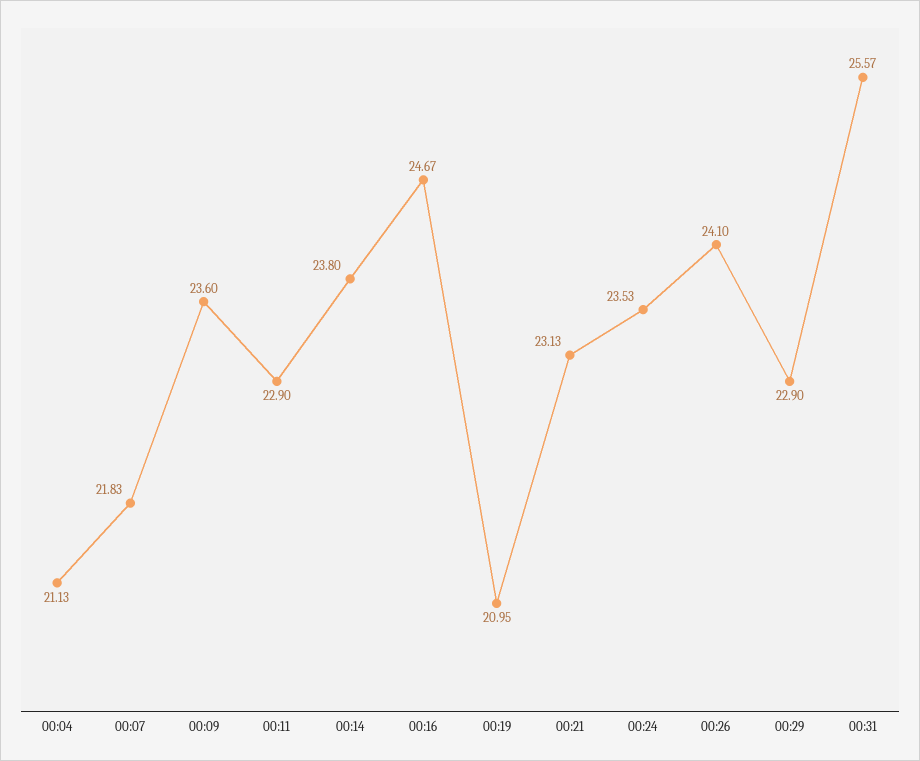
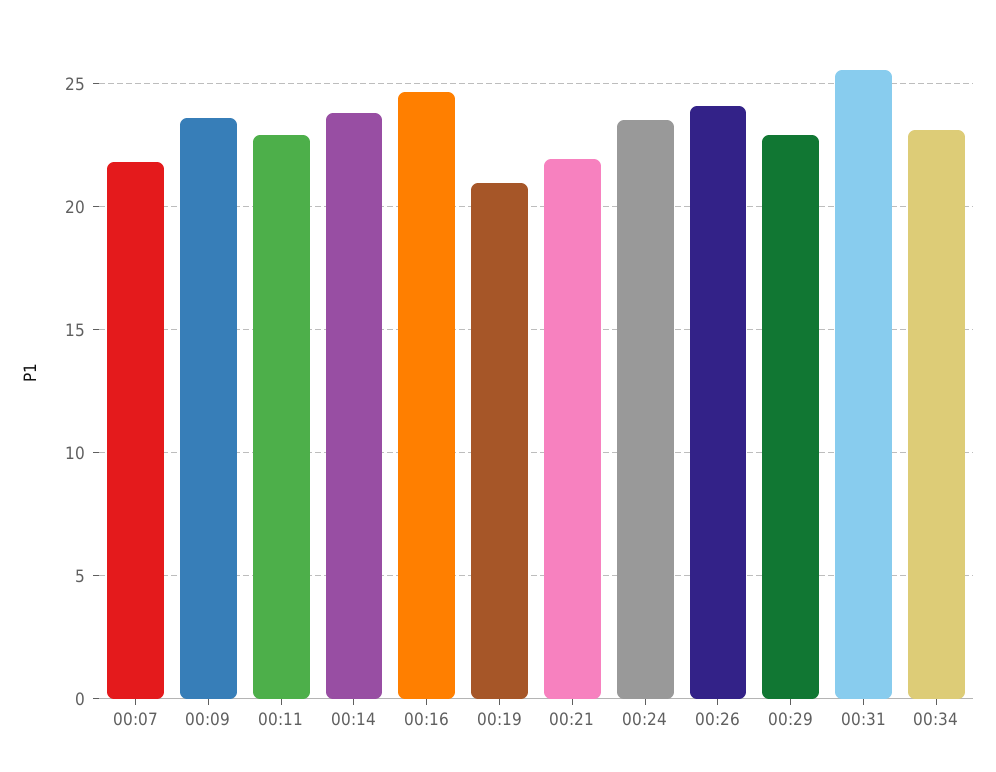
00:04: 21.13 -> none
00:21: 23.13 -> 22
00:34: none -> 23

